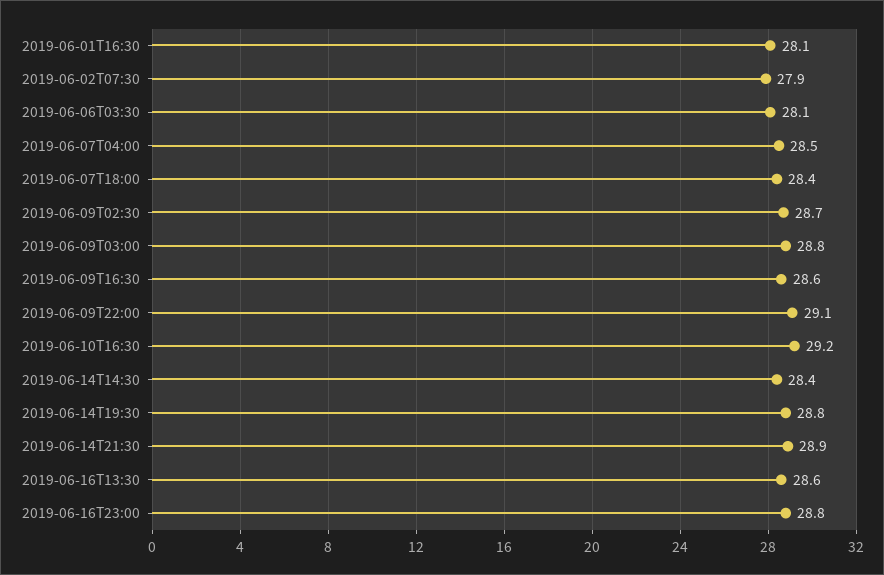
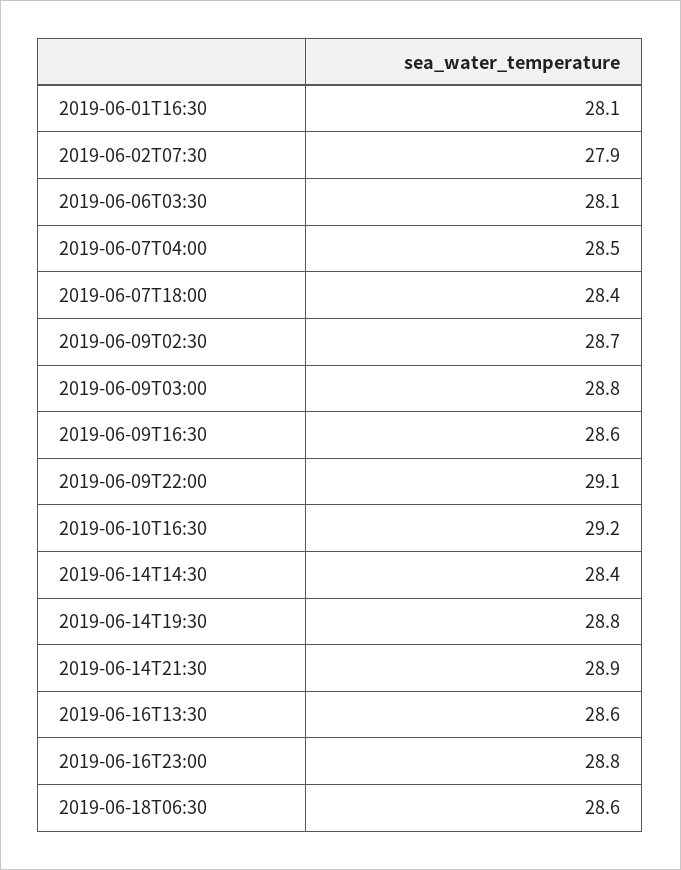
2019-06-18T06:30: none -> 28.6

